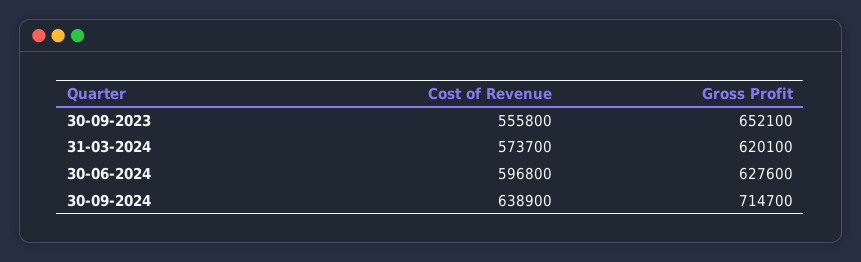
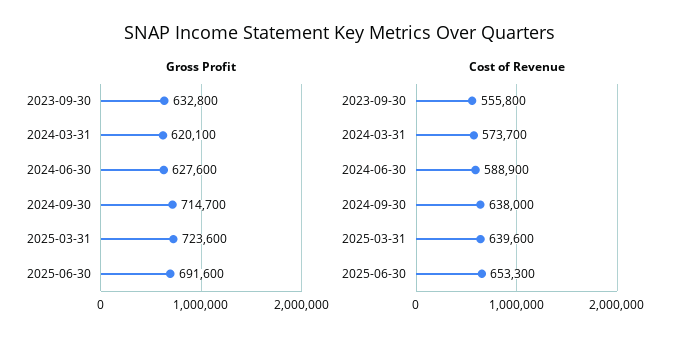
Gross Profit, 30-09-2023: 652100 -> 632800
Cost of Revenue, 30-06-2024: 596800 -> 588900
Cost of Revenue, 30-09-2024: 638900 -> 638000
Gross Profit, 2025-03-31: none -> 723600
Gross Profit, 2025-06-30: none -> 691600
Cost of Revenue, 2025-03-31: none -> 639600
Cost of Revenue, 2025-06-30: none -> 653300

